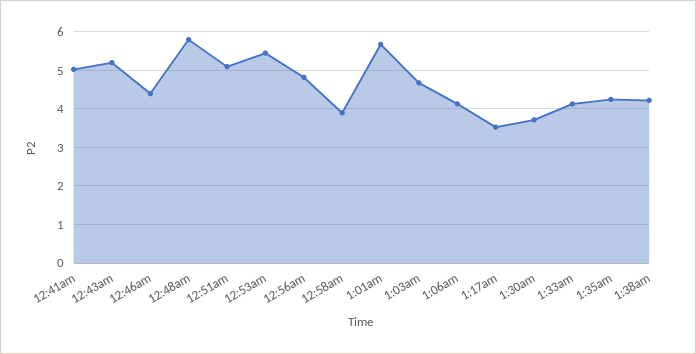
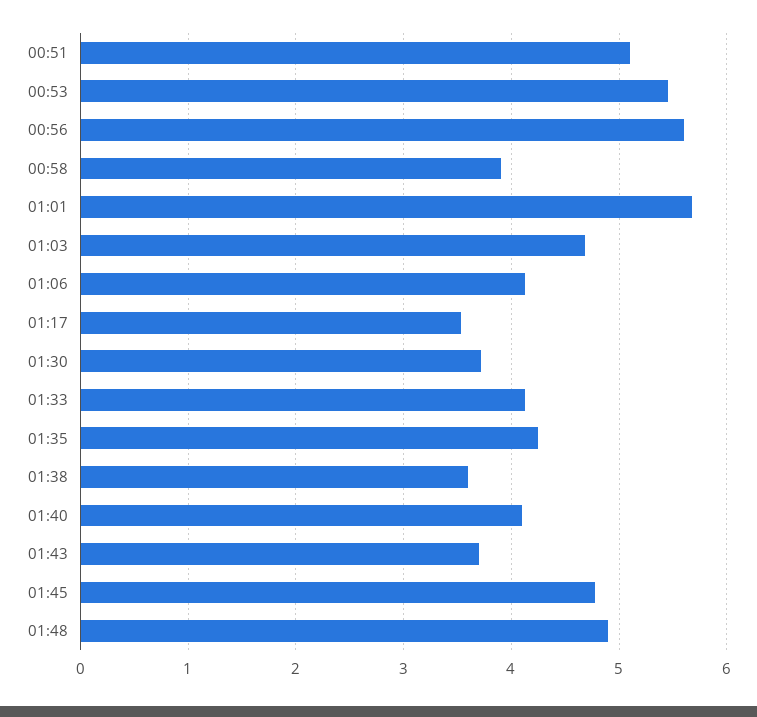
12:41am: 5 -> none
12:43am: 5.2 -> none
12:46am: 4.4 -> none
12:48am: 5.8 -> none
12:56am: 4.8 -> 5.6
1:38am: 4.2 -> 3.6
01:40: none -> 4.1
01:43: none -> 3.7
01:45: none -> 4.8
01:48: none -> 4.9

